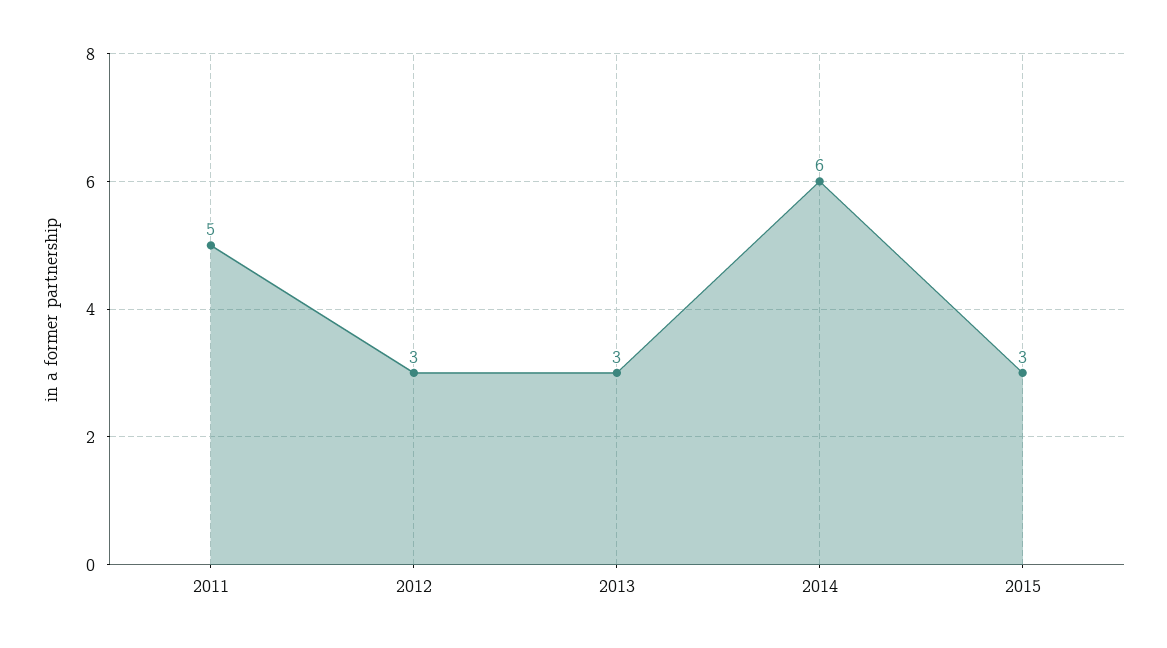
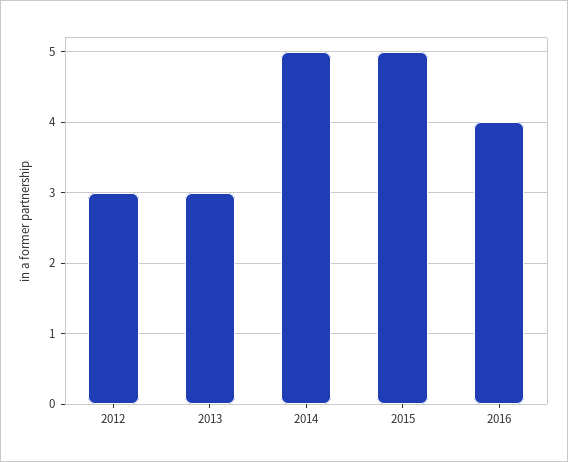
2011: 5 -> none
2014: 6 -> 5
2015: 3 -> 5
2016: none -> 4

